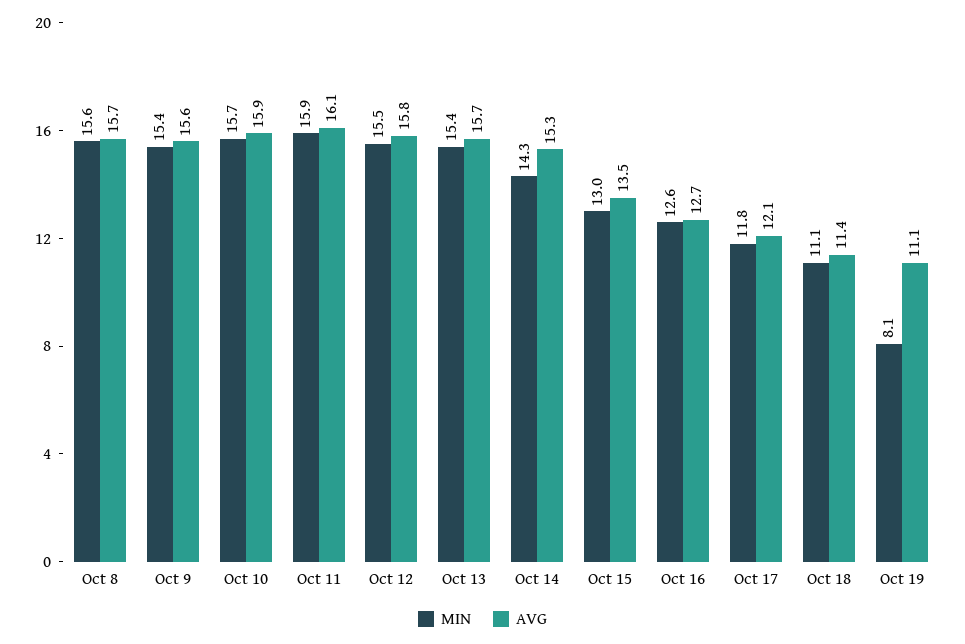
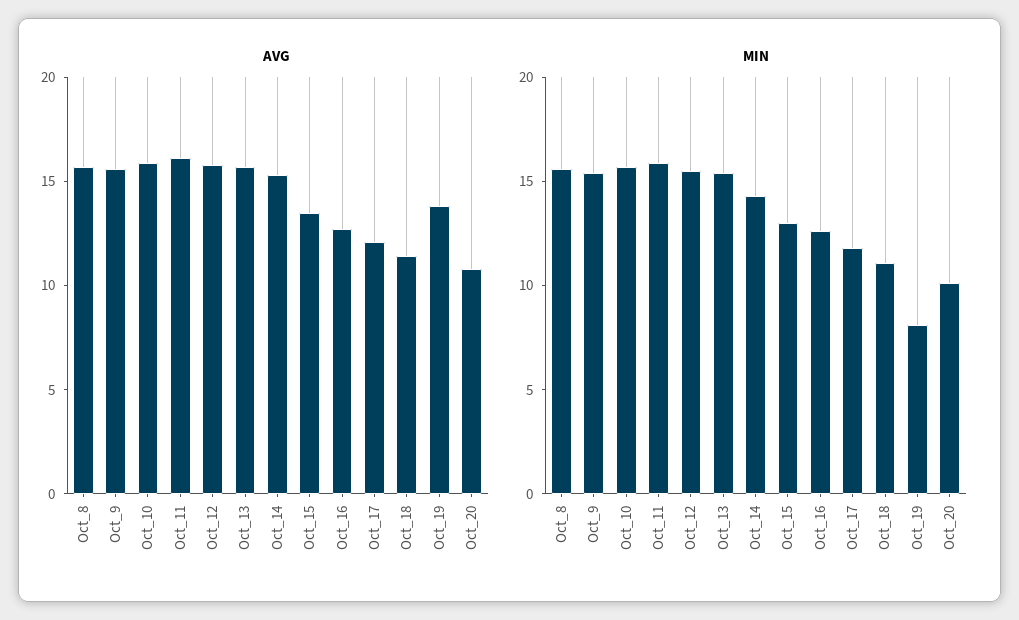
AVG, Oct 19: 11.1 -> 14
AVG, Oct_20: none -> 11
MIN, Oct_20: none -> 10

